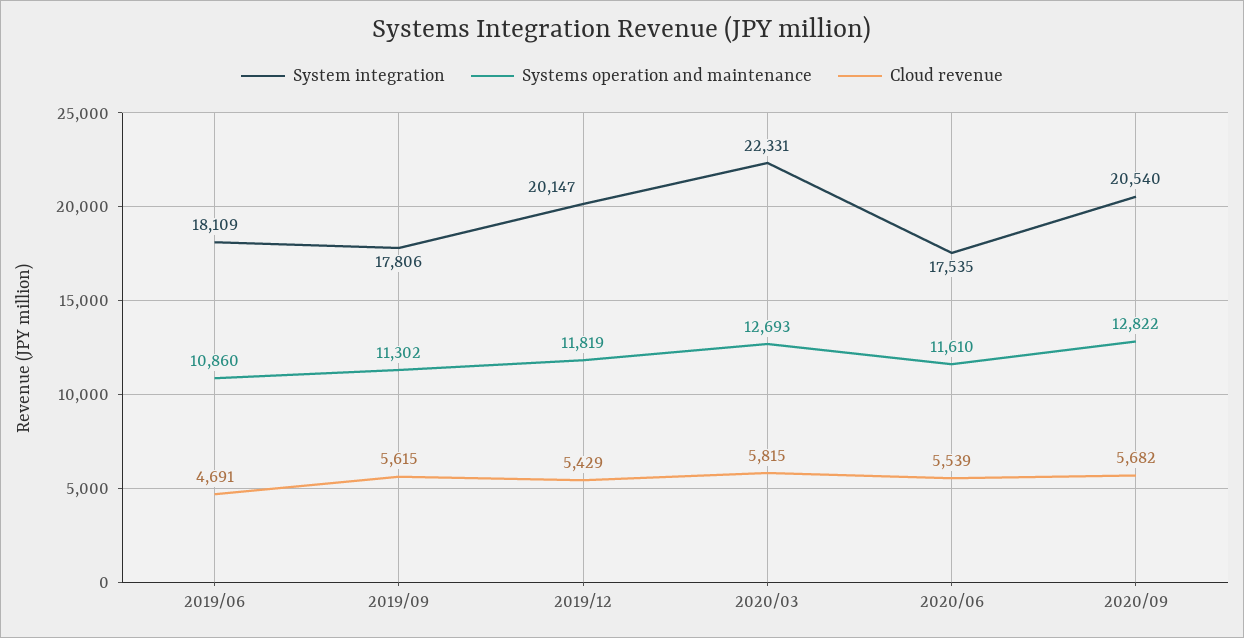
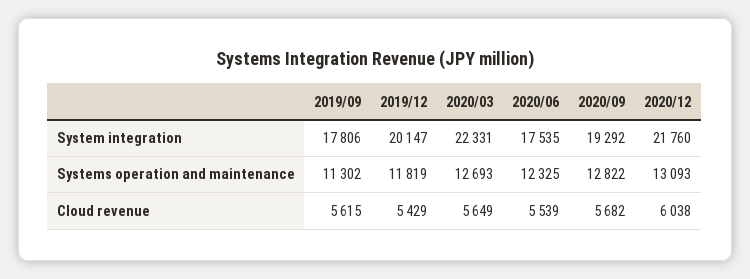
System integration, 2019/06: 18109 -> none
Systems operation and maintenance, 2019/06: 10860 -> none
Cloud revenue, 2019/06: 4691 -> none
Cloud revenue, 2020/03: 5815 -> 5649
Systems operation and maintenance, 2020/06: 11610 -> 12325
System integration, 2020/09: 20540 -> 19292
System integration, 2020/12: none -> 21760
Systems operation and maintenance, 2020/12: none -> 13093
Cloud revenue, 2020/12: none -> 6038

